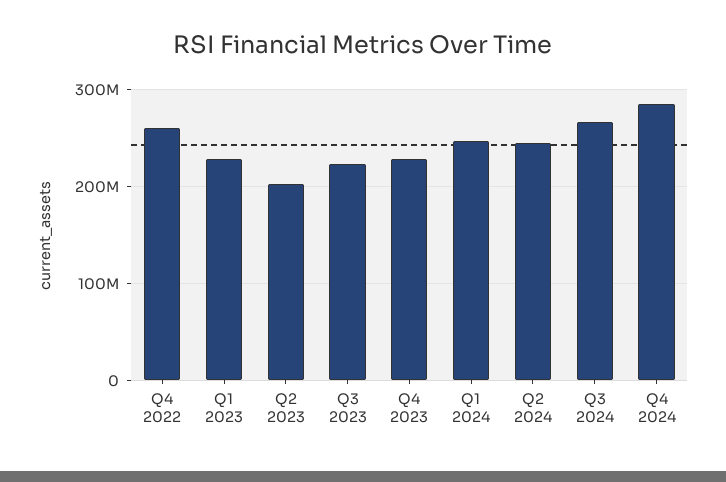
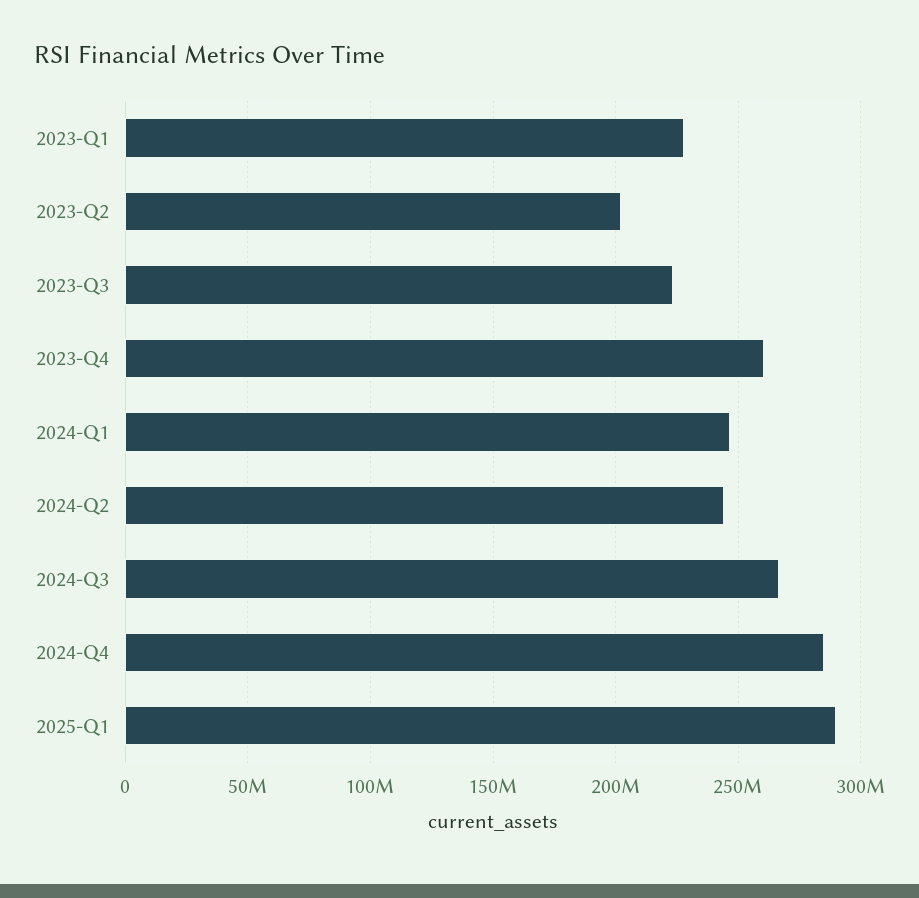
Q4 2022: 260000000 -> none
Q4 2023: 230000000 -> 260000000
2025-Q1: none -> 290000000

